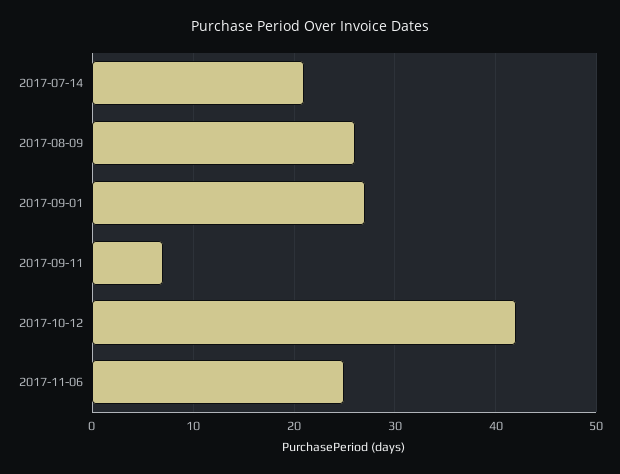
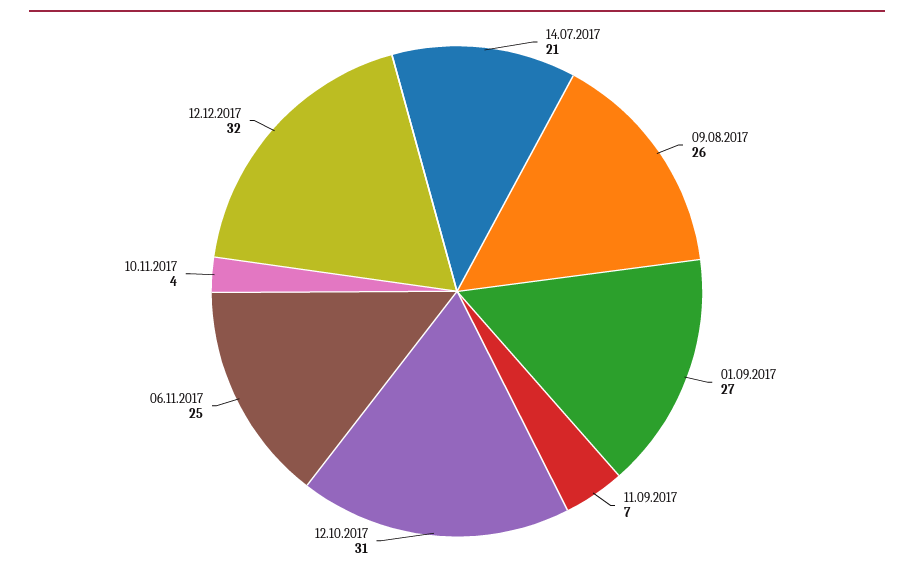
2017-10-12: 42 -> 31
10.11.2017: none -> 4
12.12.2017: none -> 32

